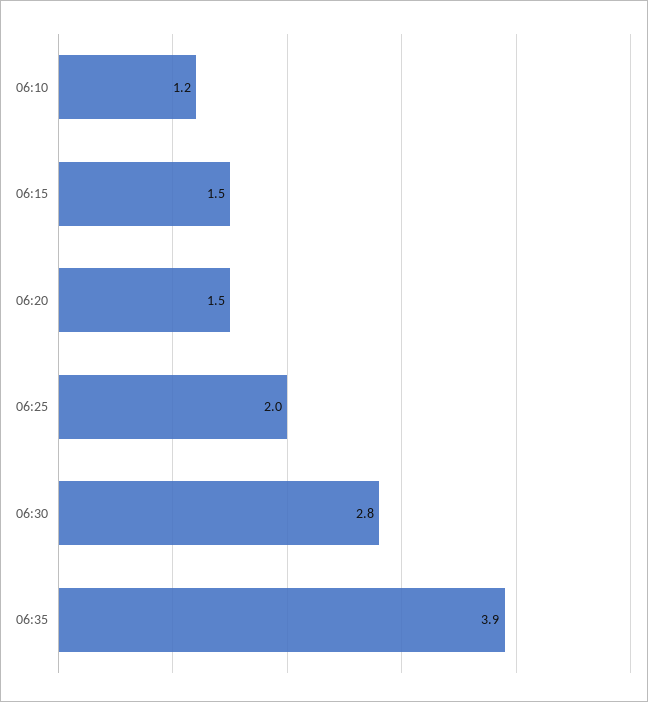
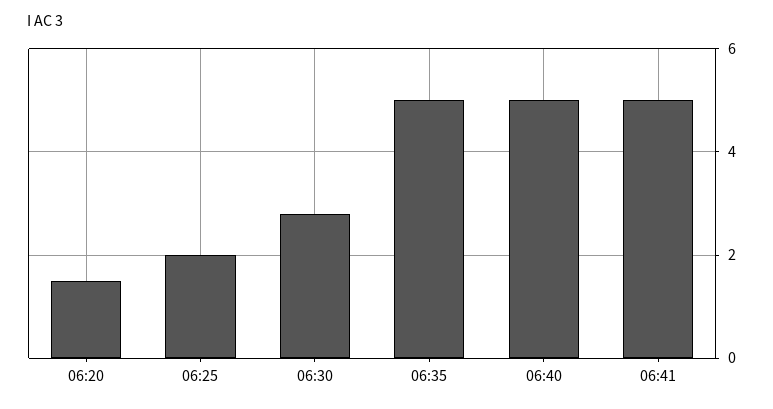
06:10: 1.2 -> none
06:15: 1.5 -> none
06:35: 3.9 -> 5
06:40: none -> 5
06:41: none -> 5

